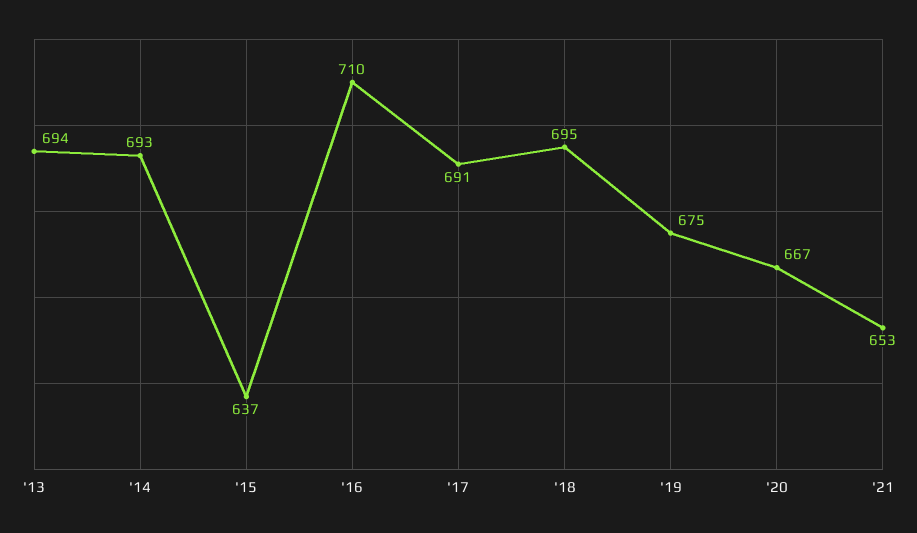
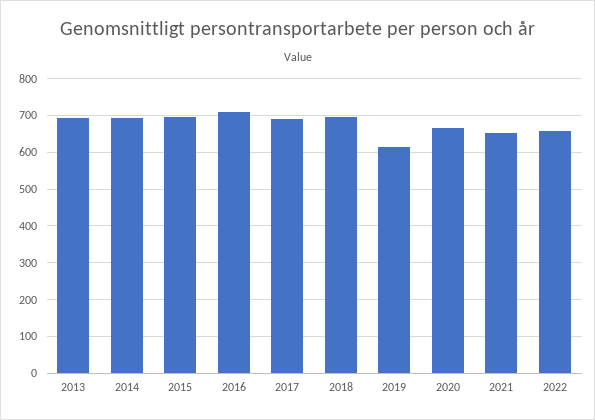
'15: 637 -> 700
'19: 675 -> 620
2022: none -> 660

